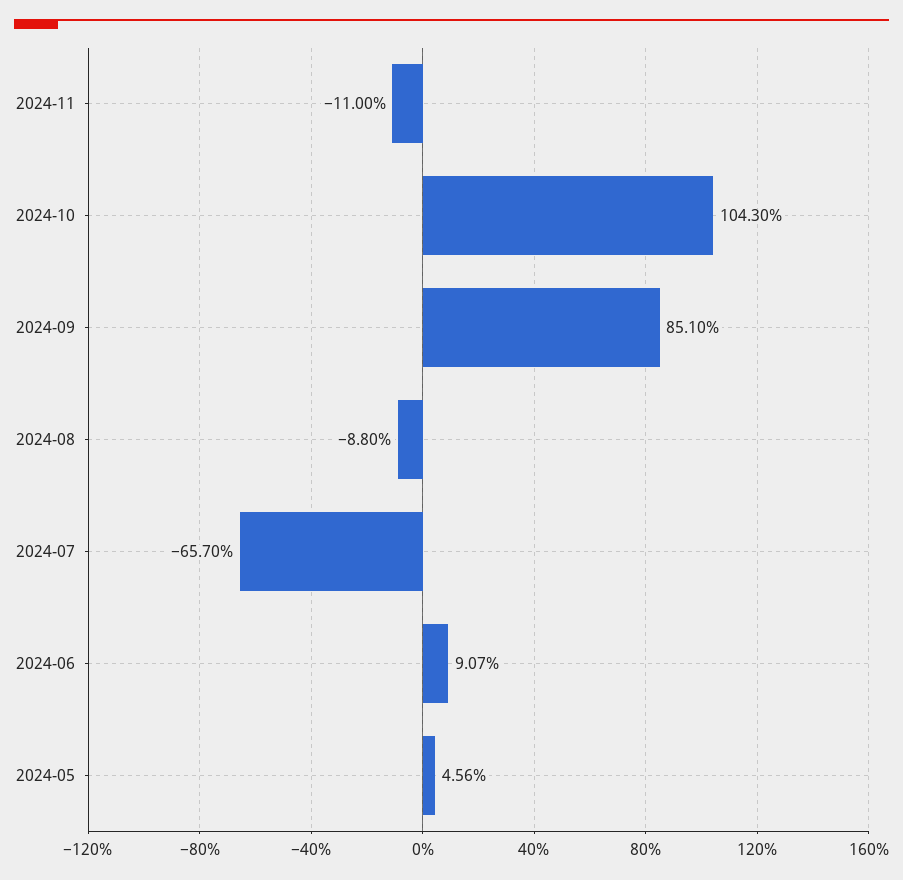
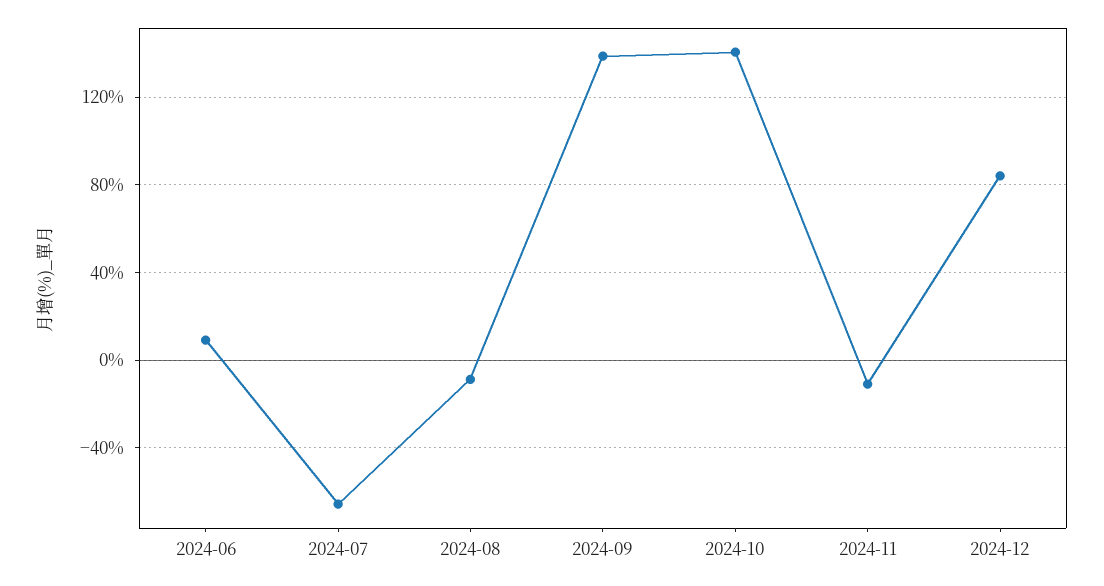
2024-10: 104.3 -> 140
2024-09: 85.1 -> 140
2024-05: 4.56 -> none
2024-12: none -> 85

